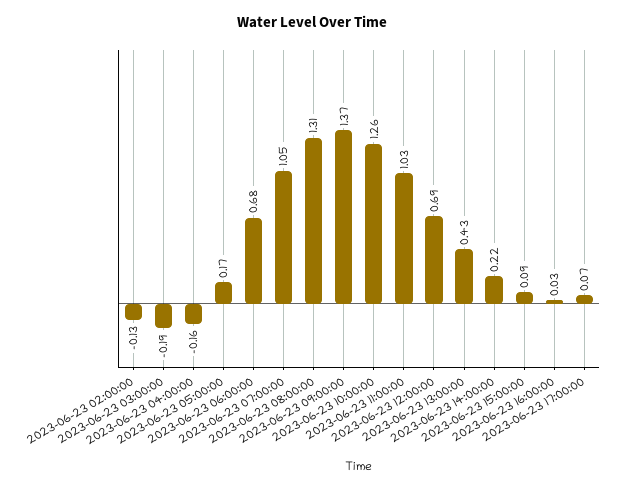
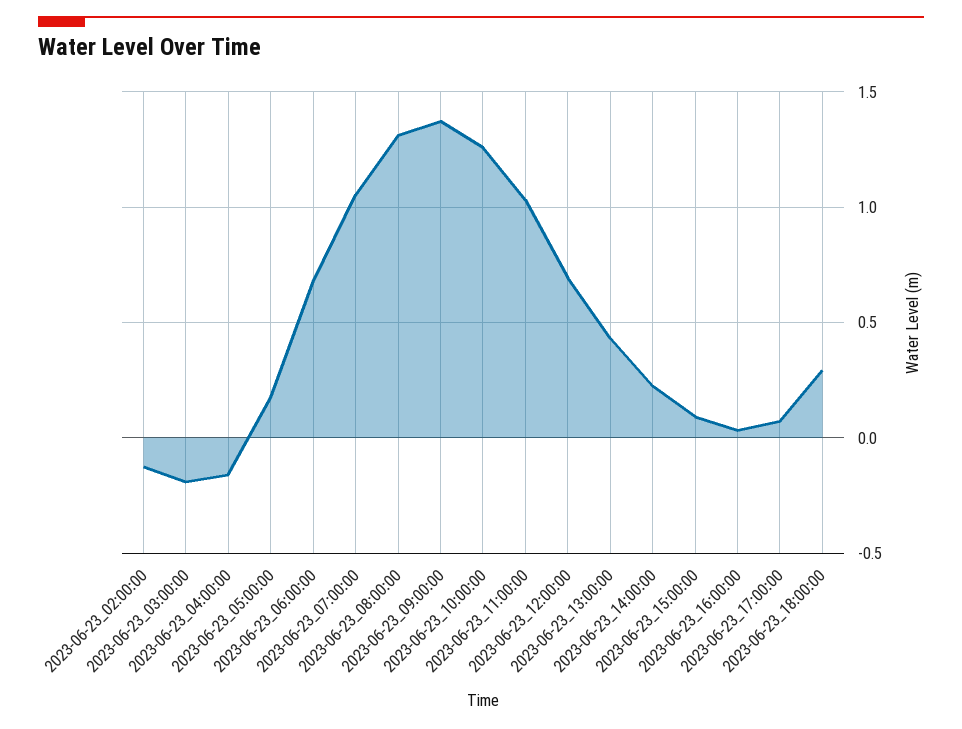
2023-06-23_18:00:00: none -> 0.3

